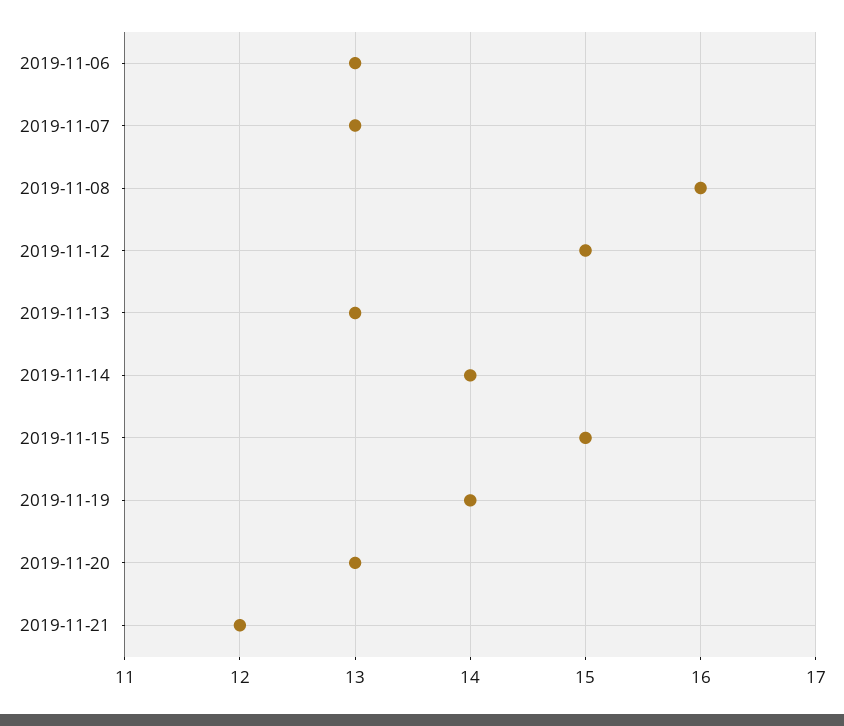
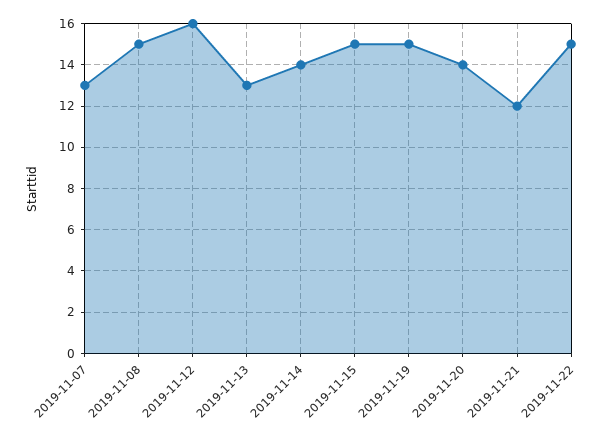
2019-11-06: 13 -> none
2019-11-08: 16 -> 15
2019-11-12: 15 -> 16
2019-11-19: 14 -> 15
2019-11-20: 13 -> 14
2019-11-22: none -> 15

